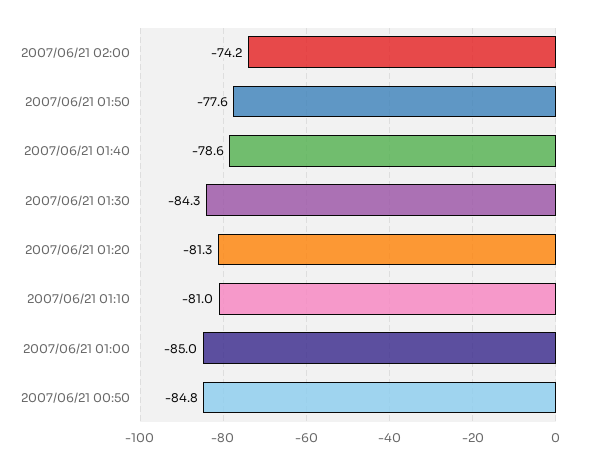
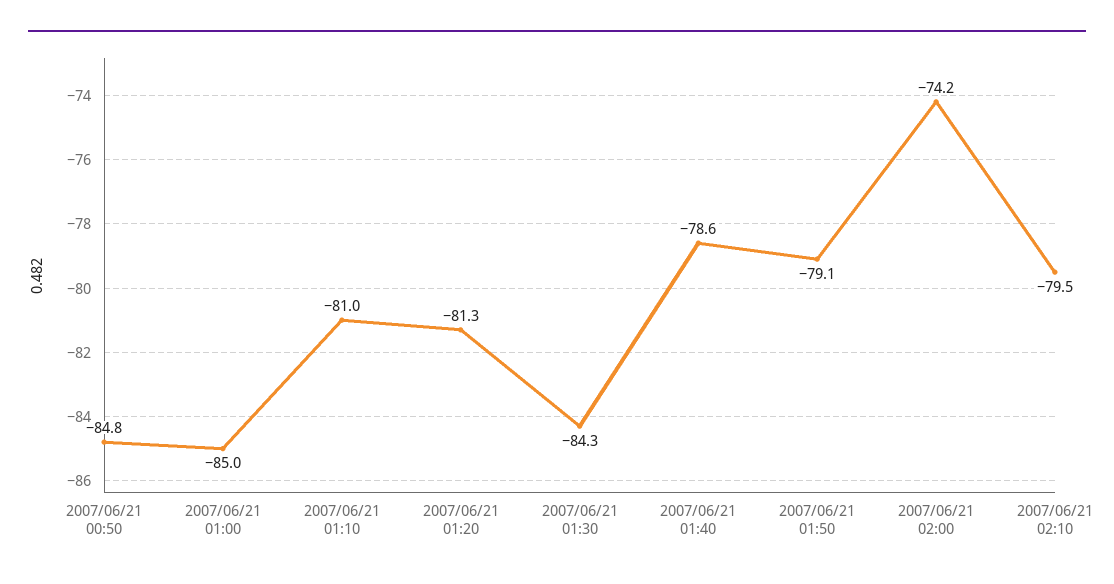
2007/06/21 01:50: -77.6 -> -79.1
2007/06/21 02:10: none -> -79.5

